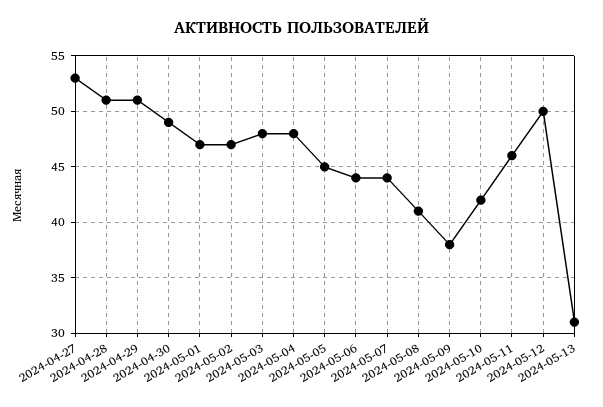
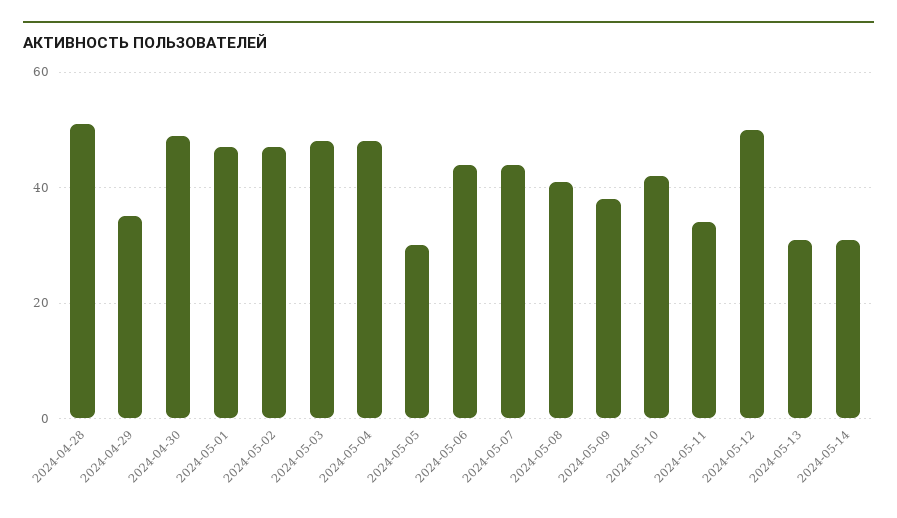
2024-04-27: 53 -> none
2024-04-29: 51 -> 35
2024-05-05: 45 -> 30
2024-05-11: 46 -> 35
2024-05-14: none -> 30

